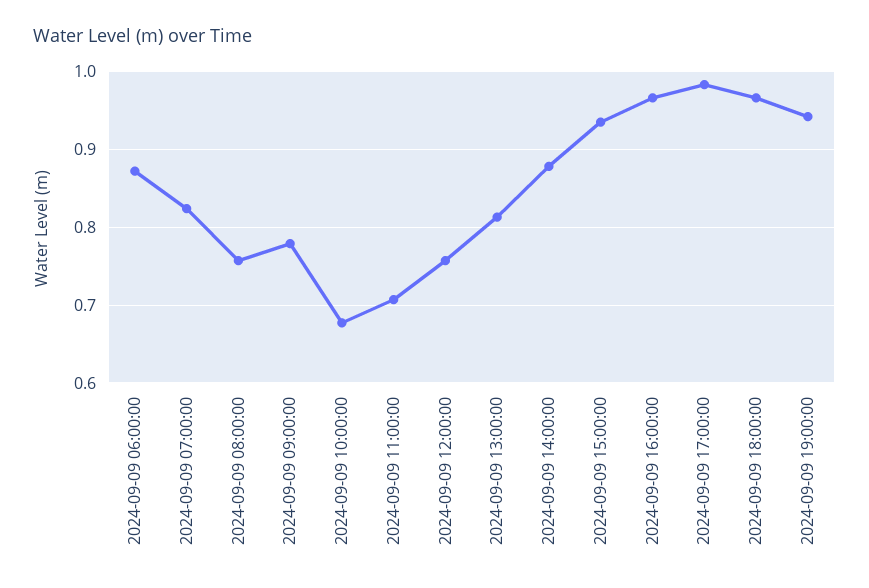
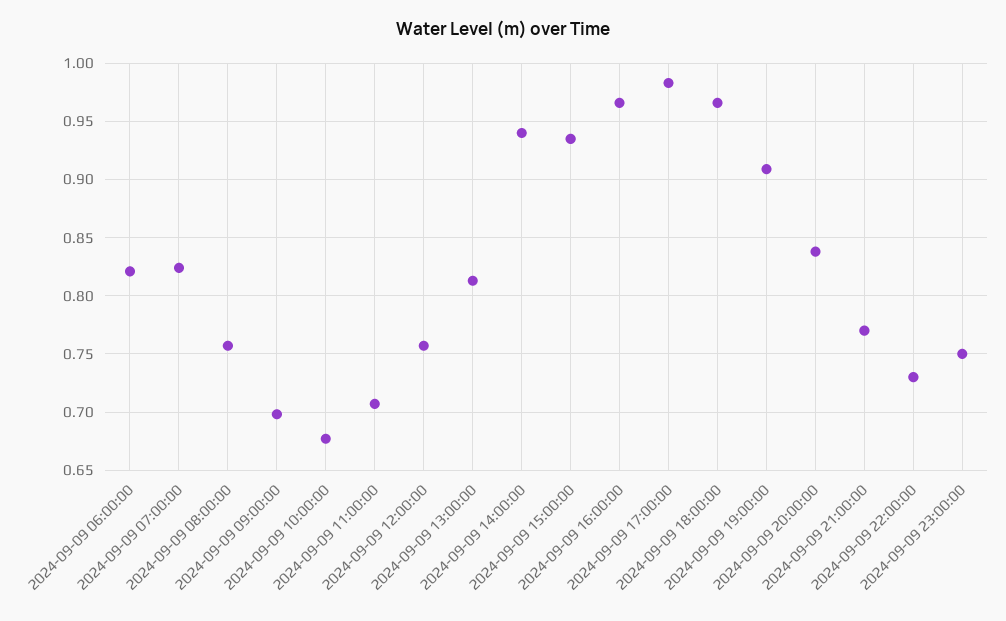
2024-09-09 06:00:00: 0.87 -> 0.82
2024-09-09 09:00:00: 0.78 -> 0.7
2024-09-09 14:00:00: 0.88 -> 0.94
2024-09-09 19:00:00: 0.94 -> 0.91
2024-09-09 20:00:00: none -> 0.84
2024-09-09 21:00:00: none -> 0.77
2024-09-09 22:00:00: none -> 0.73
2024-09-09 23:00:00: none -> 0.75

